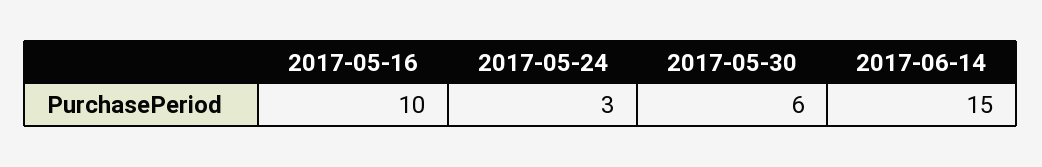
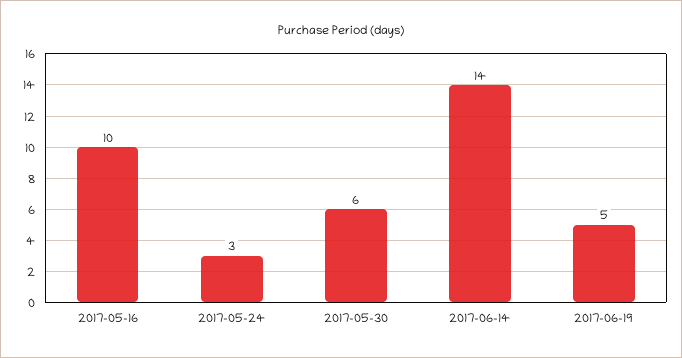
2017-06-14: 15 -> 14
2017-06-19: none -> 5

